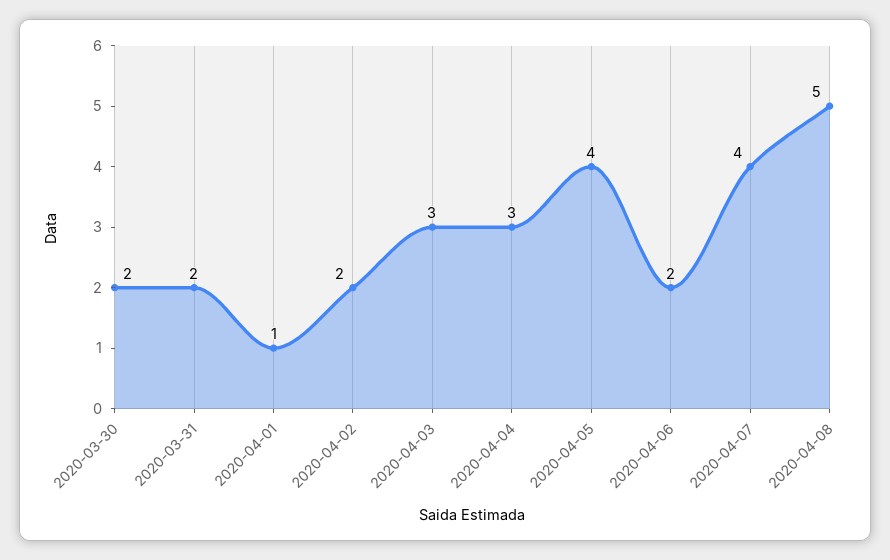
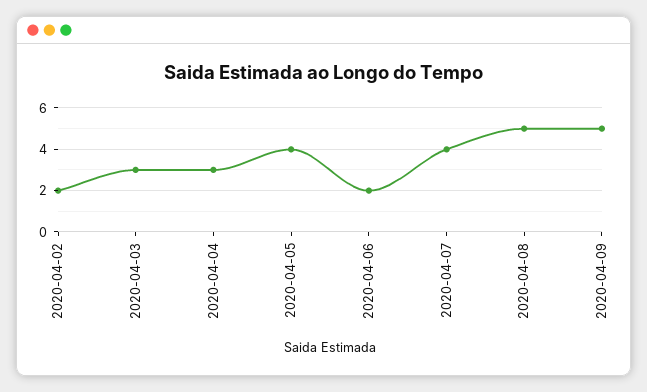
2020-03-30: 2 -> none
2020-03-31: 2 -> none
2020-04-01: 1 -> none
2020-04-09: none -> 5

